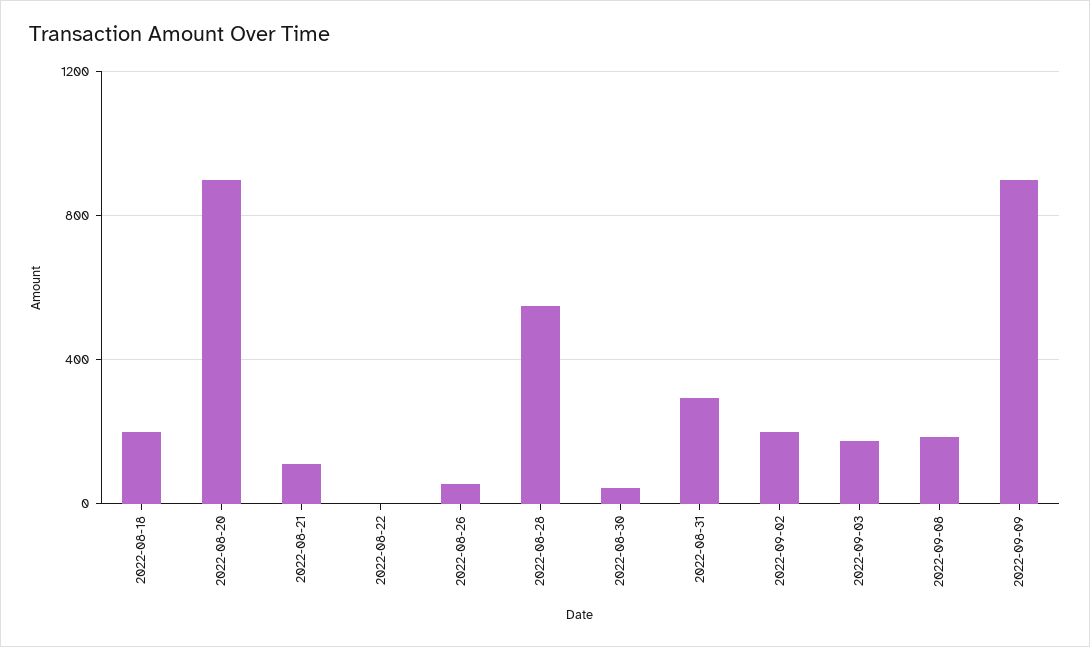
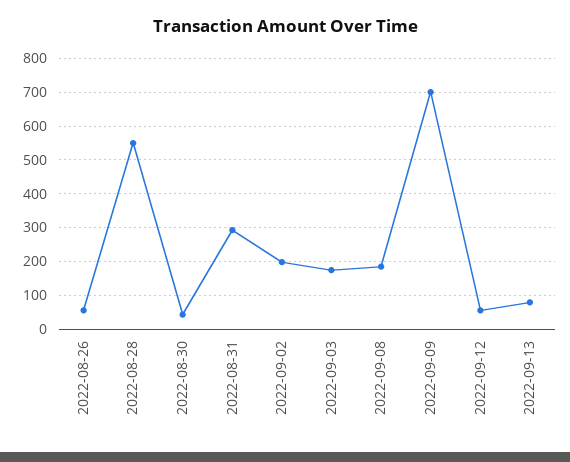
2022-08-18: 200 -> none
2022-08-20: 900 -> none
2022-08-21: 100 -> none
2022-08-22: 0 -> none
2022-09-09: 900 -> 700
2022-09-12: none -> 60
2022-09-13: none -> 80

